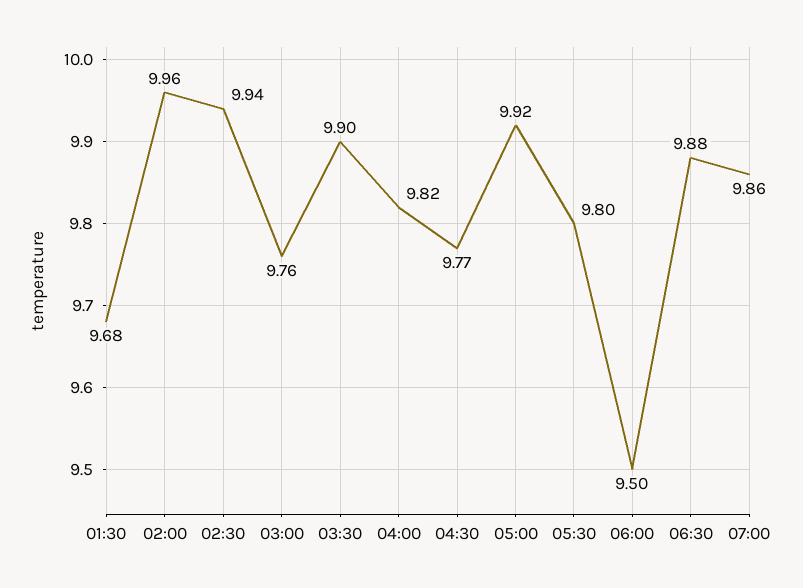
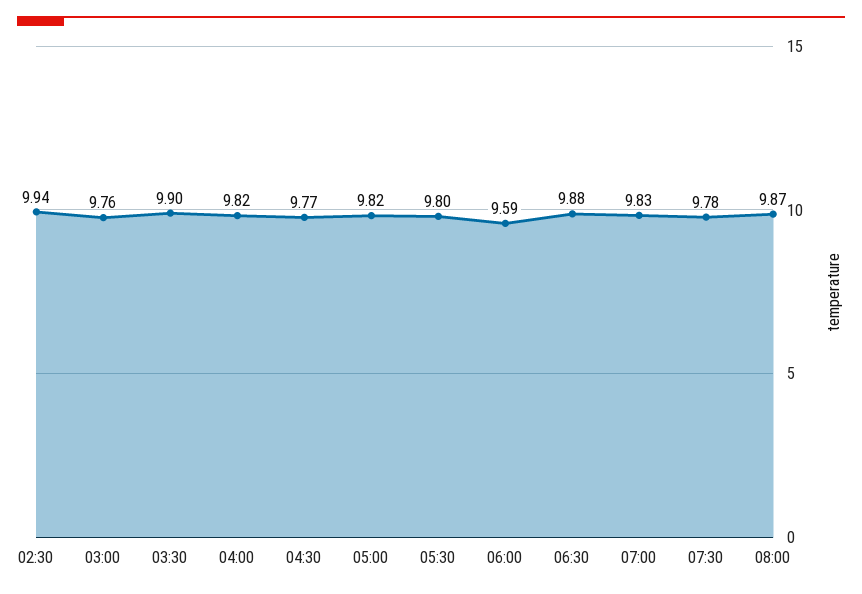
01:30: 9.68 -> none
02:00: 9.96 -> none
05:00: 9.92 -> 9.82
06:00: 9.5 -> 9.59
07:00: 9.86 -> 9.83
07:30: none -> 9.78
08:00: none -> 9.87

